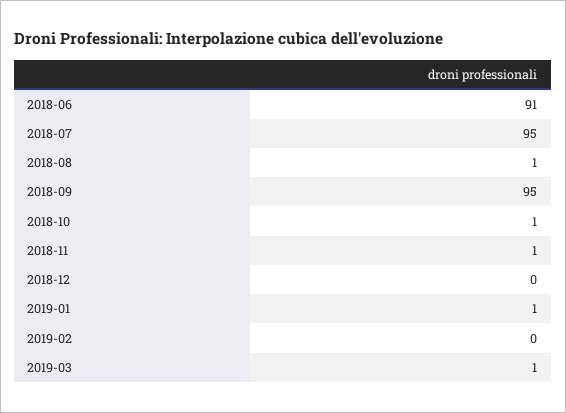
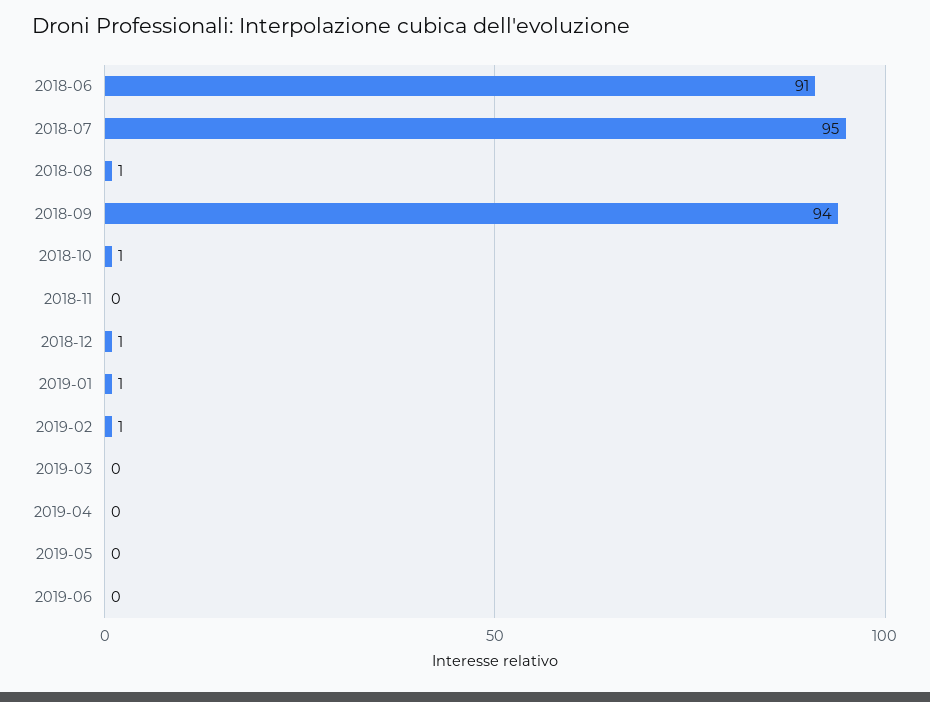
2018-09: 95 -> 94
2018-11: 1 -> 0
2018-12: 0 -> 1
2019-02: 0 -> 1
2019-03: 1 -> 0
2019-04: none -> 0
2019-05: none -> 0
2019-06: none -> 0

